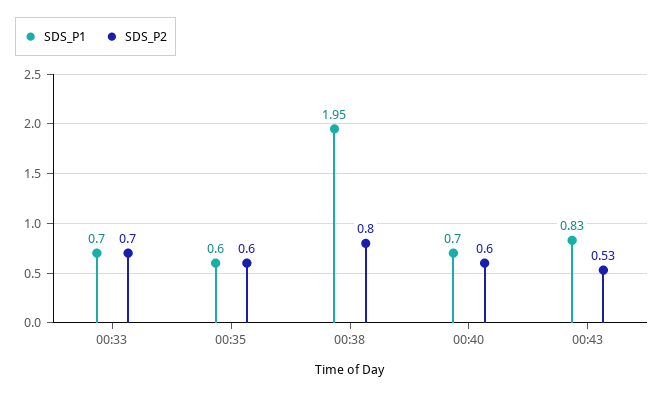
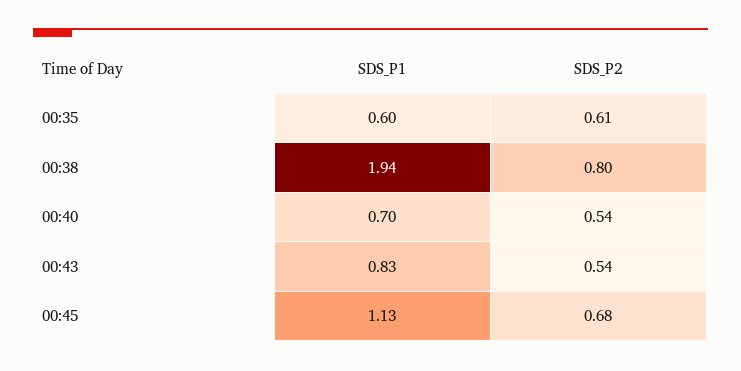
SDS_P1, 00:33: 0.7 -> none
SDS_P2, 00:33: 0.7 -> none
SDS_P2, 00:35: 0.6 -> 0.61
SDS_P1, 00:38: 1.95 -> 1.94
SDS_P2, 00:40: 0.6 -> 0.54
SDS_P2, 00:43: 0.53 -> 0.54
SDS_P1, 00:45: none -> 1.13
SDS_P2, 00:45: none -> 0.68

